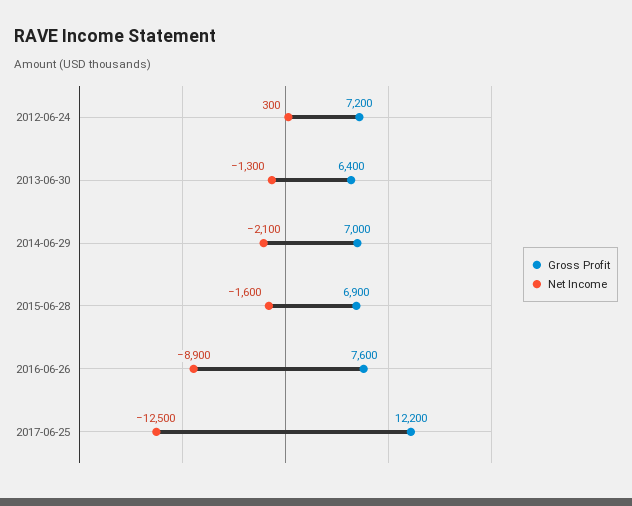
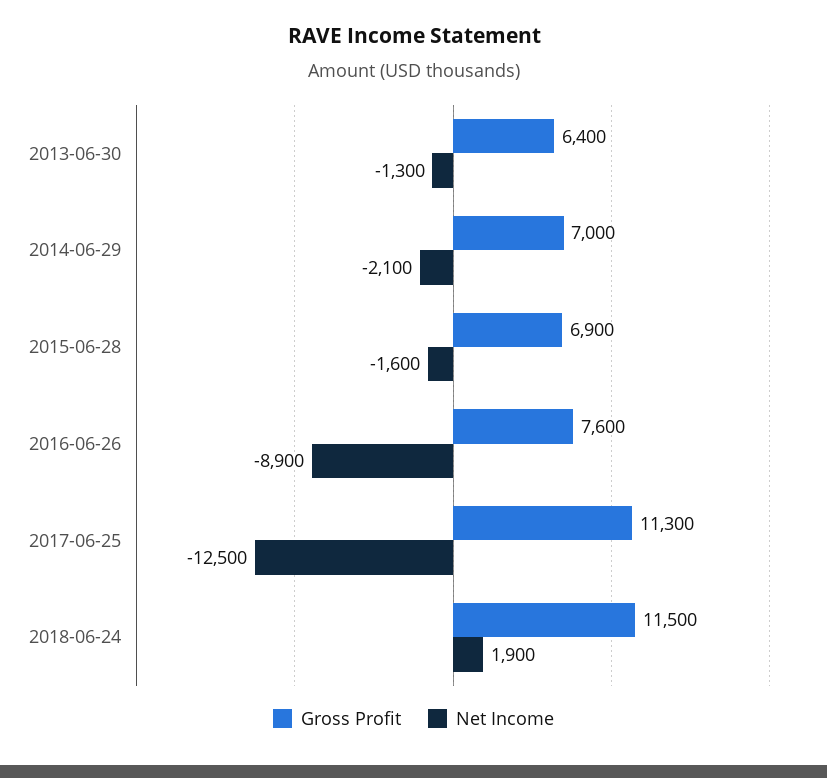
Gross Profit, 2012-06-24: 7200 -> none
Net Income, 2012-06-24: 300 -> none
Gross Profit, 2017-06-25: 12200 -> 11300
Gross Profit, 2018-06-24: none -> 11500
Net Income, 2018-06-24: none -> 1900

